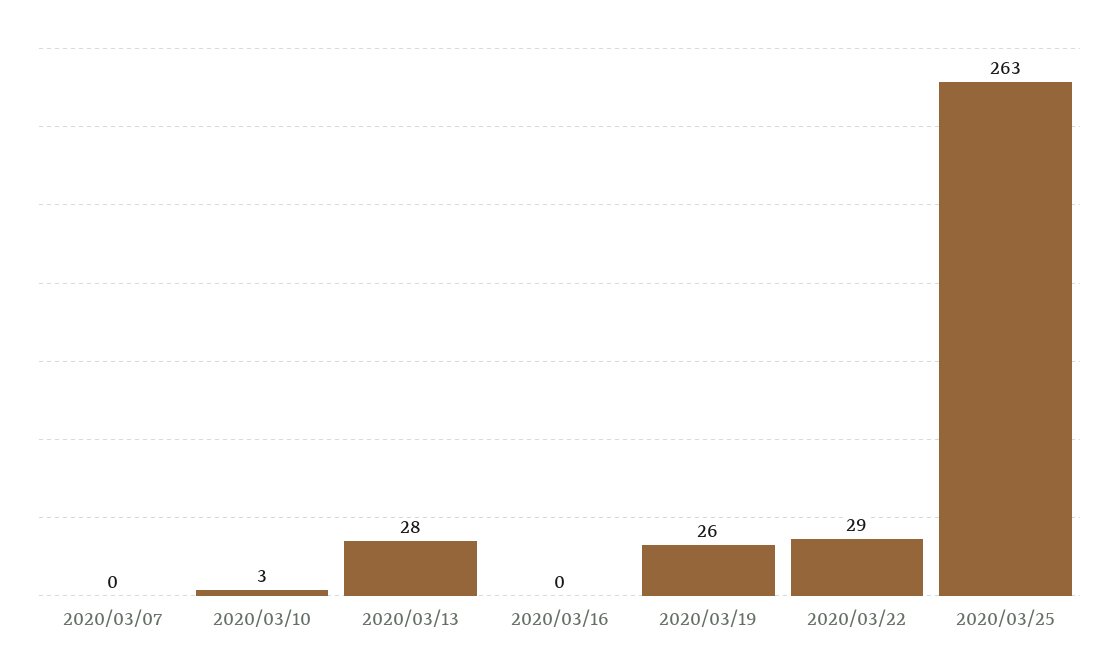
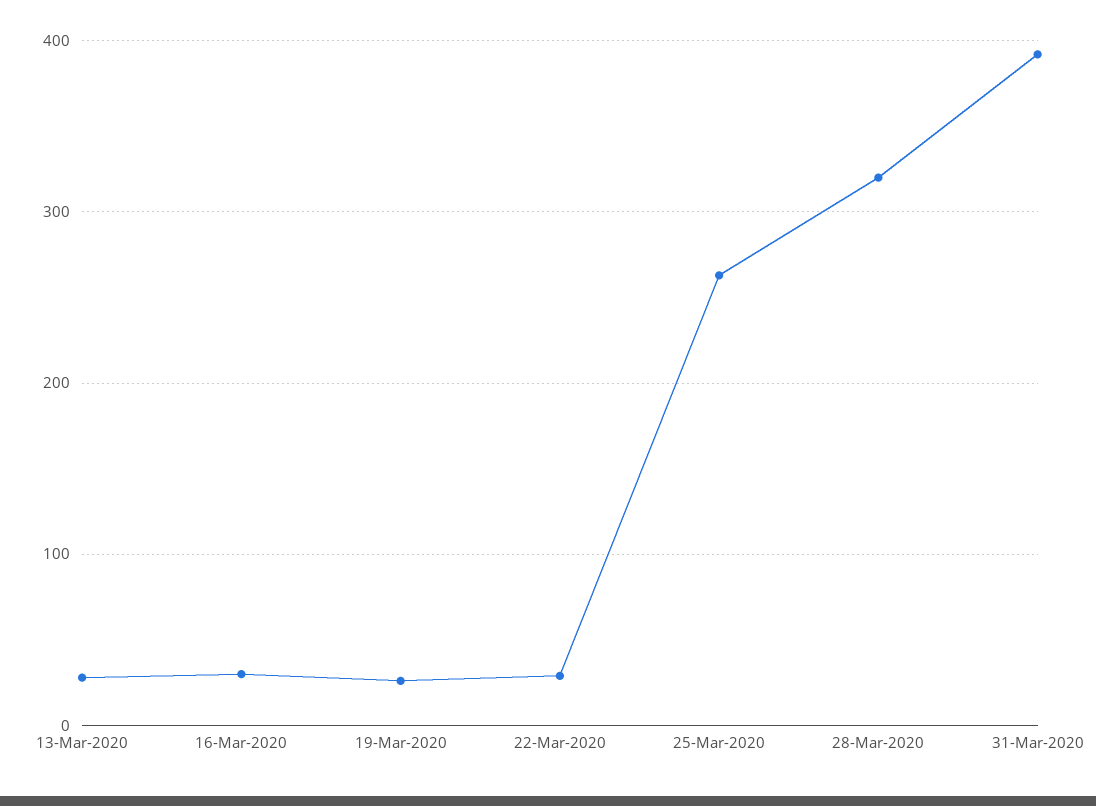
2020/03/07: 0 -> none
2020/03/10: 3 -> none
2020/03/16: 0 -> 30
28-Mar-2020: none -> 320
31-Mar-2020: none -> 390

